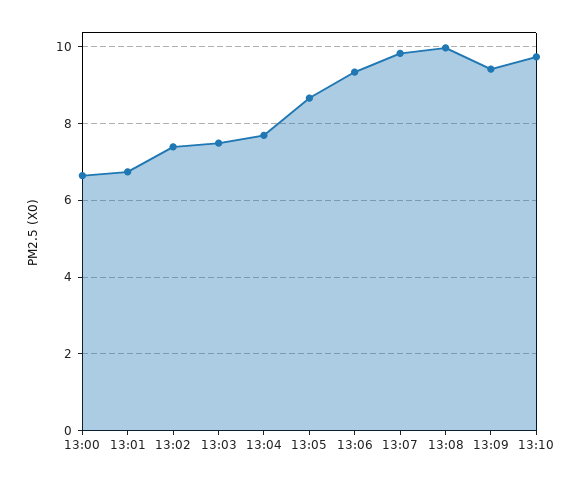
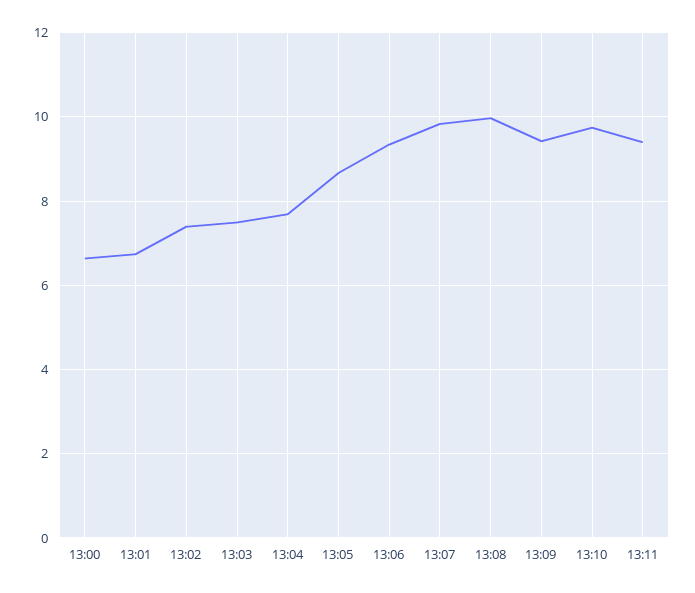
13:11: none -> 9.4

